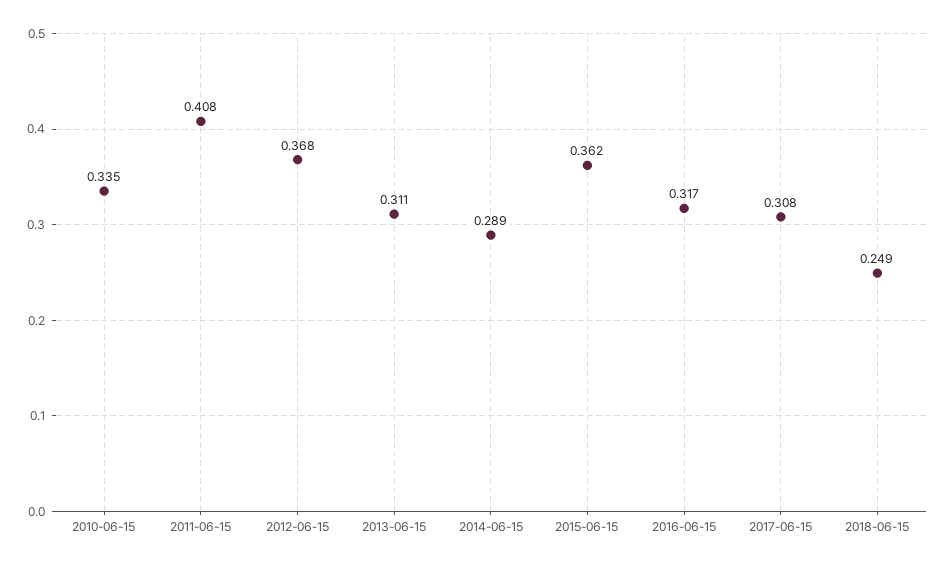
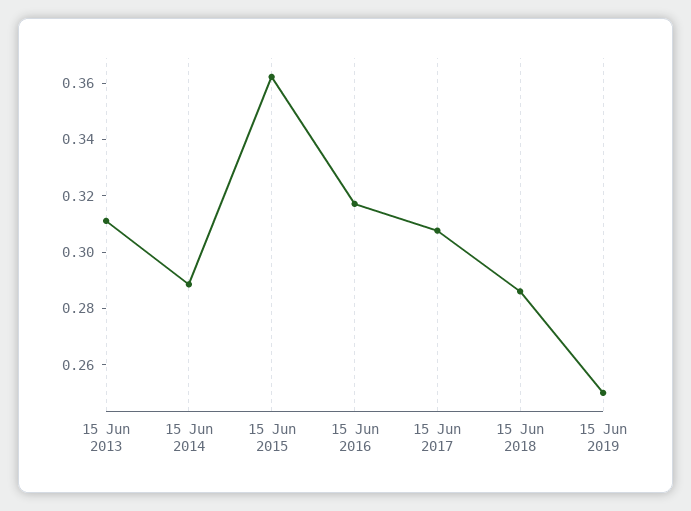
2010-06-15: 0.335 -> none
2011-06-15: 0.408 -> none
2012-06-15: 0.368 -> none
2018-06-15: 0.249 -> 0.285
15 Jun 2019: none -> 0.25

